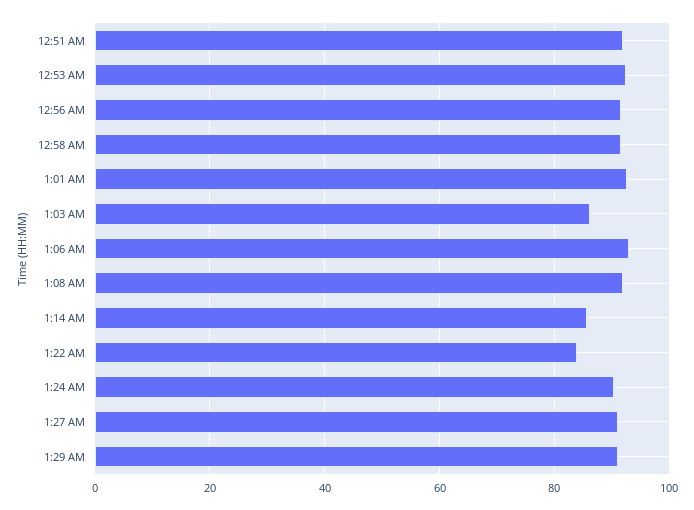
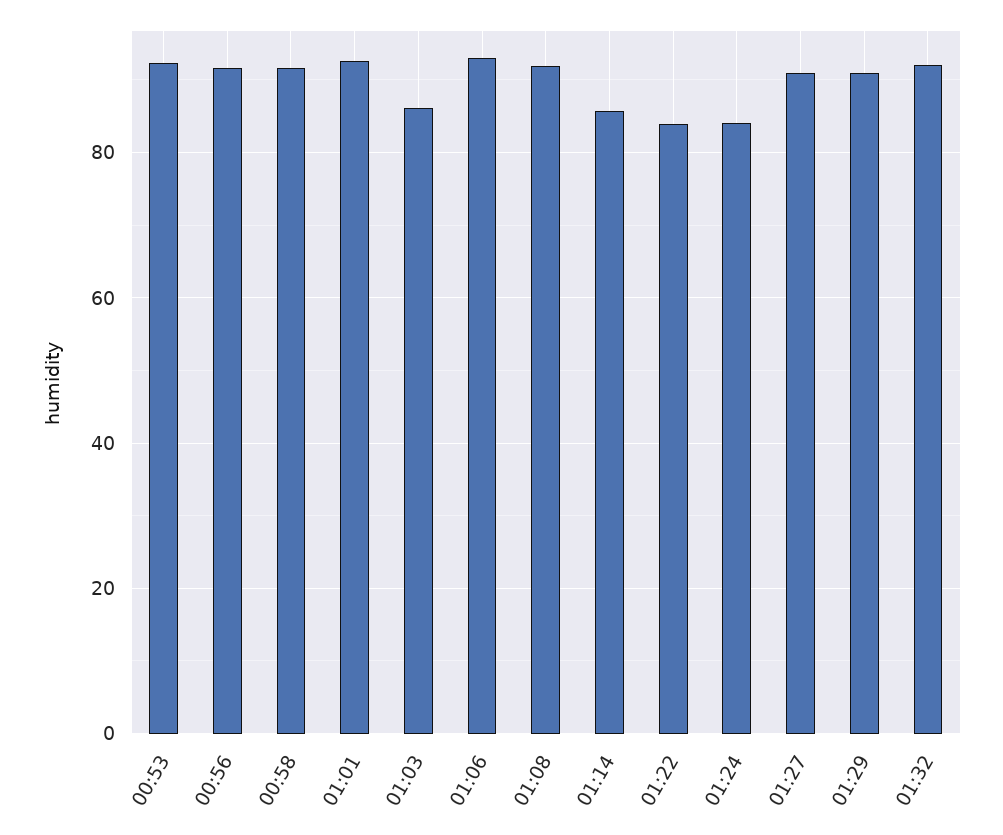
12:51 AM: 92 -> none
1:24 AM: 90 -> 84
01:32: none -> 92

